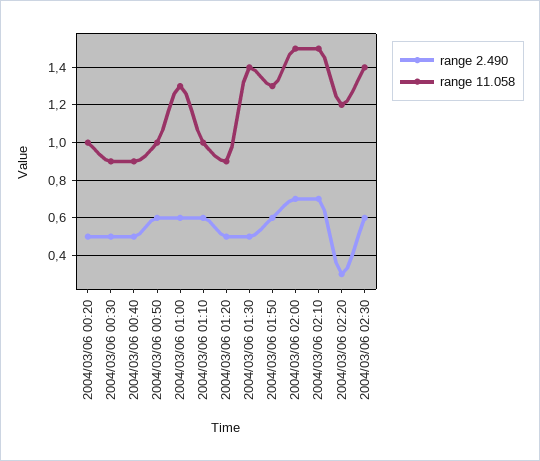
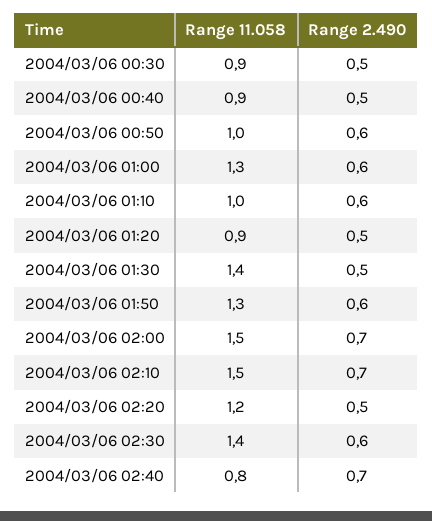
range 2.490, 2004/03/06 00:20: 0.5 -> none
range 11.058, 2004/03/06 00:20: 1 -> none
range 2.490, 2004/03/06 02:20: 0.3 -> 0.5
range 11.058, 2004/03/06 02:40: none -> 0.8
range 2.490, 2004/03/06 02:40: none -> 0.7

